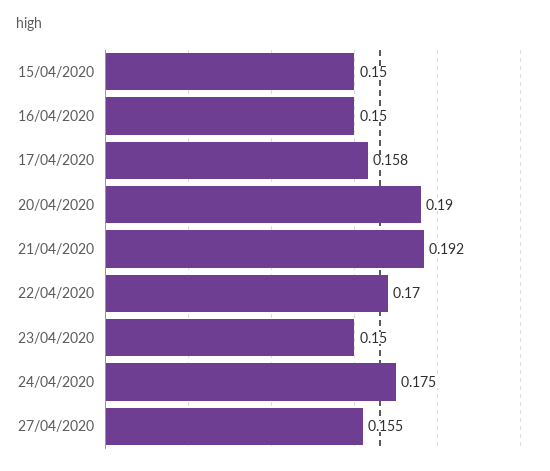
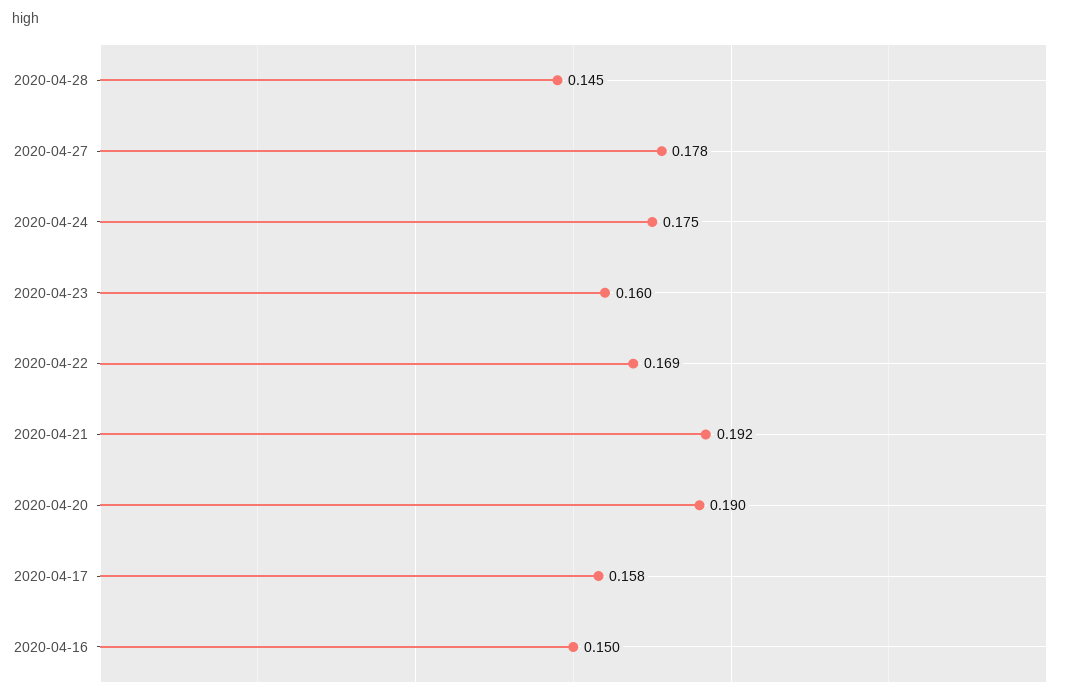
15/04/2020: 0.15 -> none
22/04/2020: 0.17 -> 0.169
23/04/2020: 0.15 -> 0.16
27/04/2020: 0.155 -> 0.178
2020-04-28: none -> 0.145

